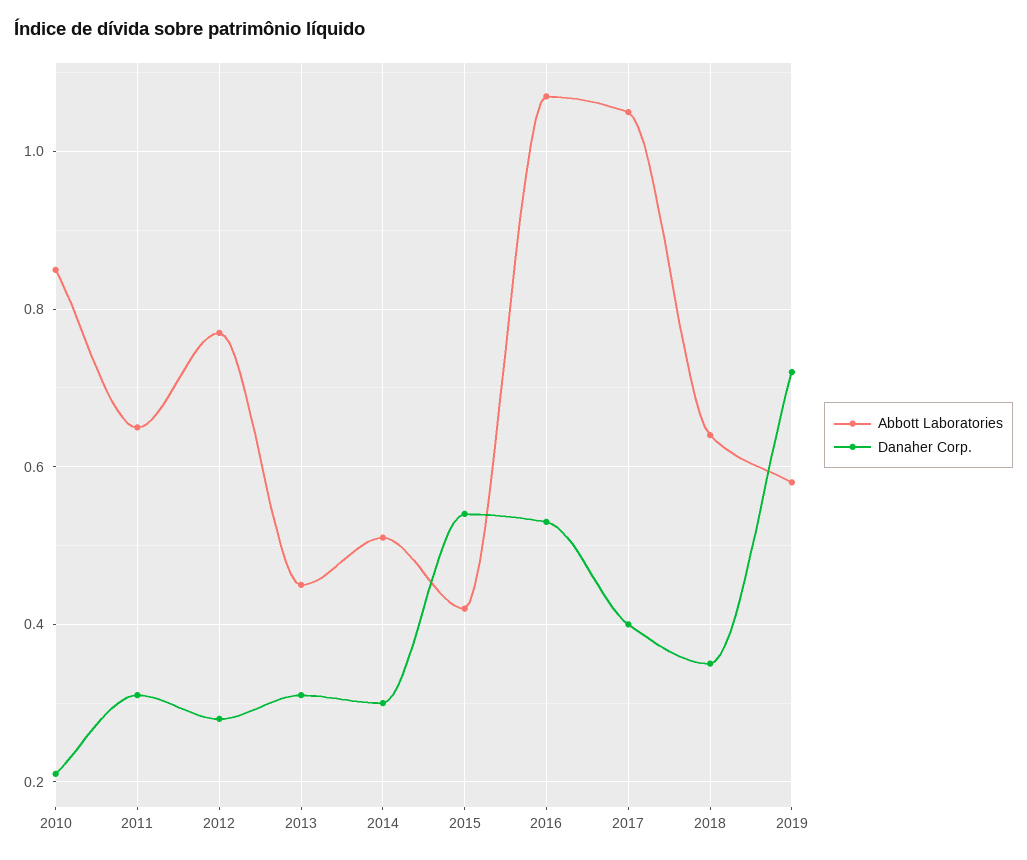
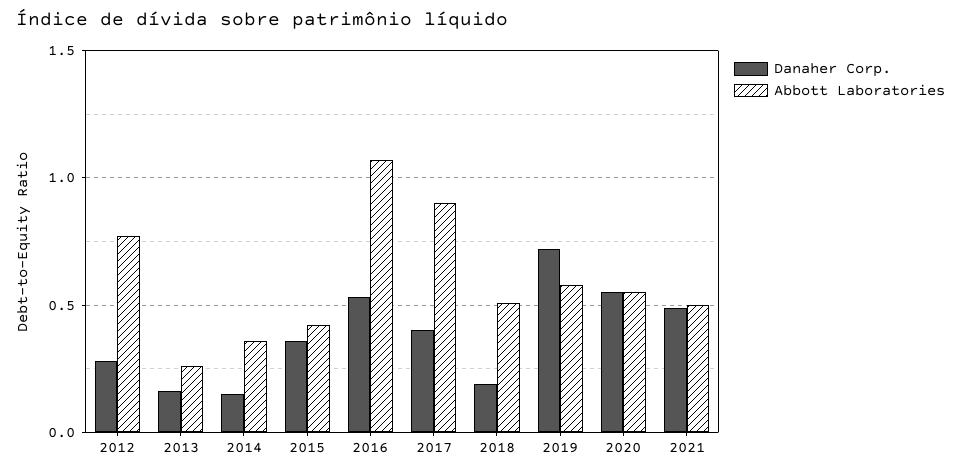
Abbott Laboratories, 2010: 0.85 -> none
Danaher Corp., 2010: 0.2 -> none
Abbott Laboratories, 2011: 0.65 -> none
Danaher Corp., 2011: 0.3 -> none
Abbott Laboratories, 2013: 0.45 -> 0.25
Danaher Corp., 2013: 0.3 -> 0.15
Abbott Laboratories, 2014: 0.5 -> 0.35
Danaher Corp., 2014: 0.3 -> 0.15
Danaher Corp., 2015: 0.55 -> 0.35
Abbott Laboratories, 2017: 1.05 -> 0.9
Abbott Laboratories, 2018: 0.65 -> 0.5
Danaher Corp., 2018: 0.35 -> 0.2
Danaher Corp., 2020: none -> 0.55
Abbott Laboratories, 2020: none -> 0.55
Danaher Corp., 2021: none -> 0.5
Abbott Laboratories, 2021: none -> 0.5

